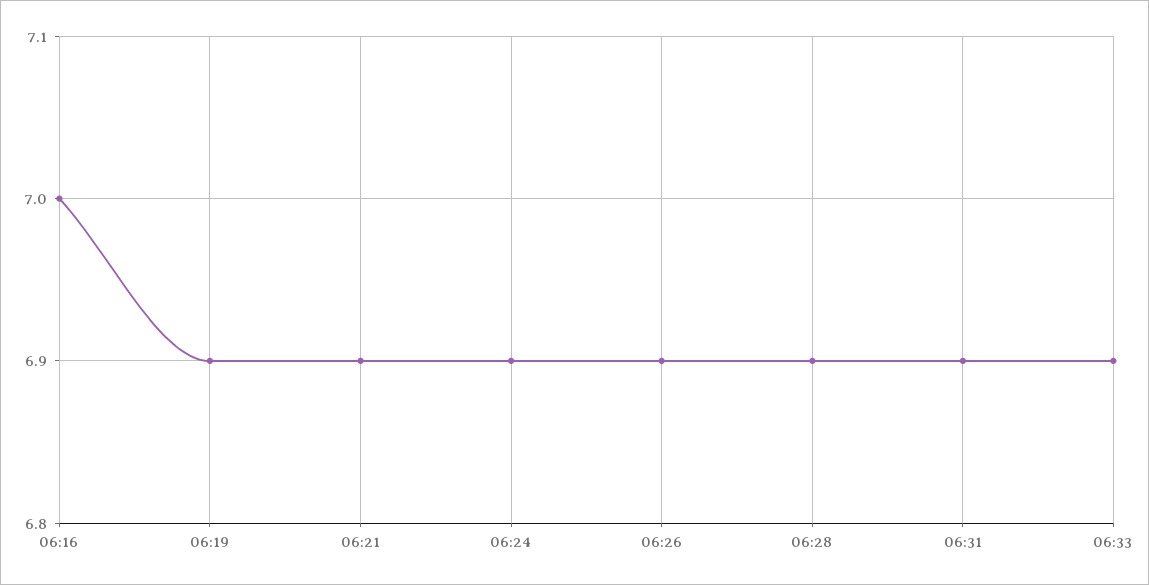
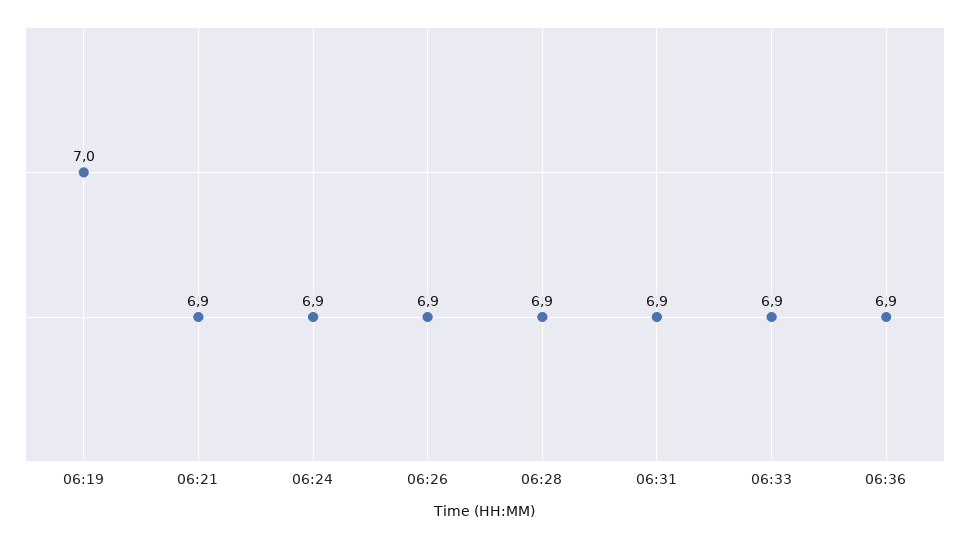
06:16: 7 -> none
06:19: 6.9 -> 7
06:36: none -> 6.9

